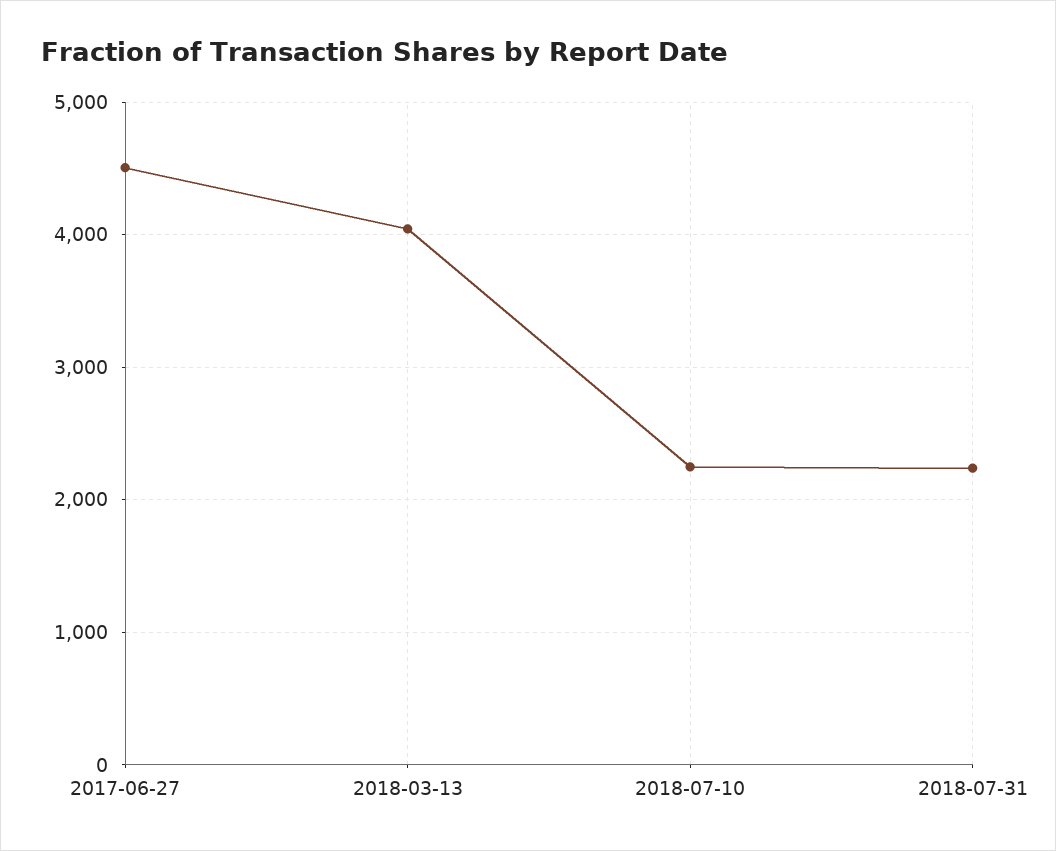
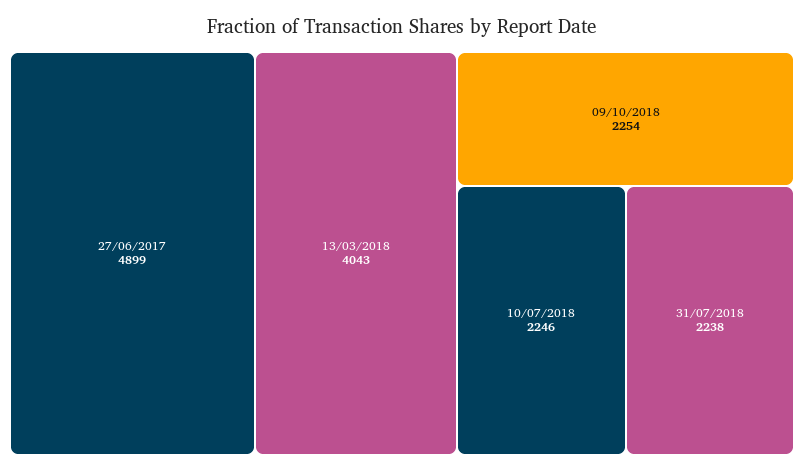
2017-06-27: 4500 -> 4899
09/10/2018: none -> 2254

